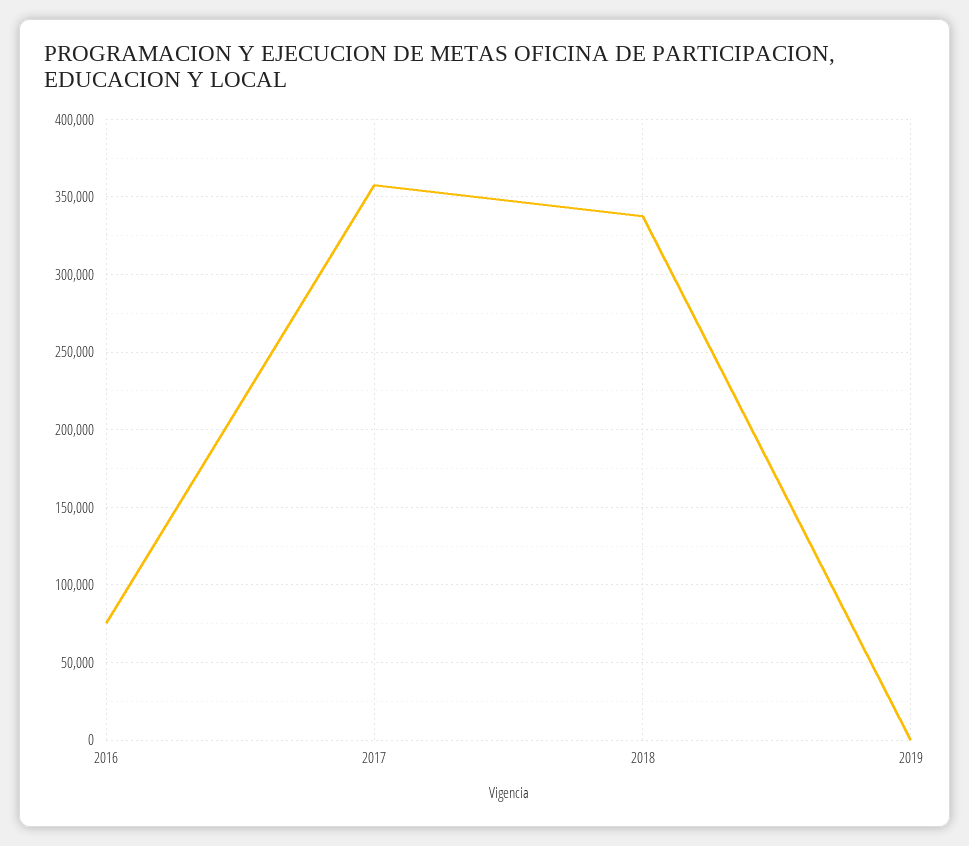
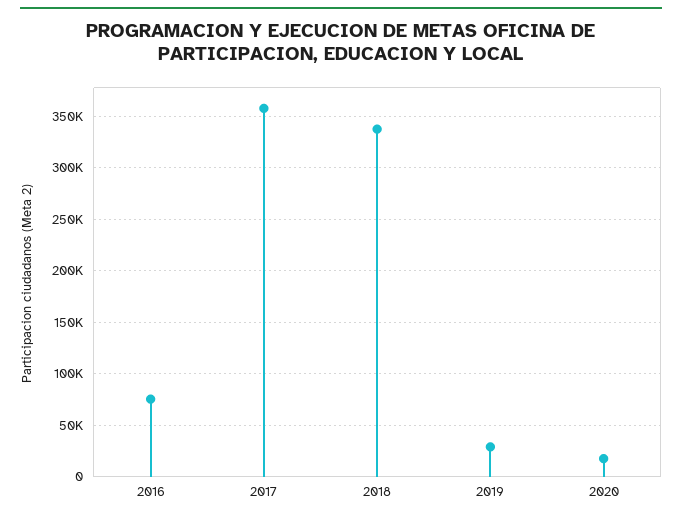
2019: 0 -> 30000
2020: none -> 20000

